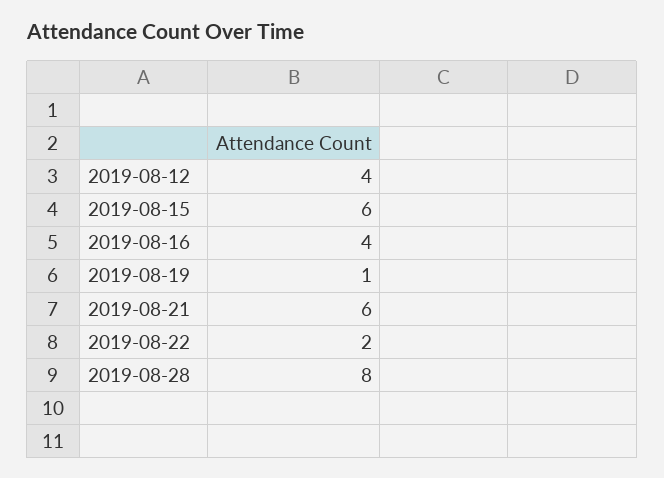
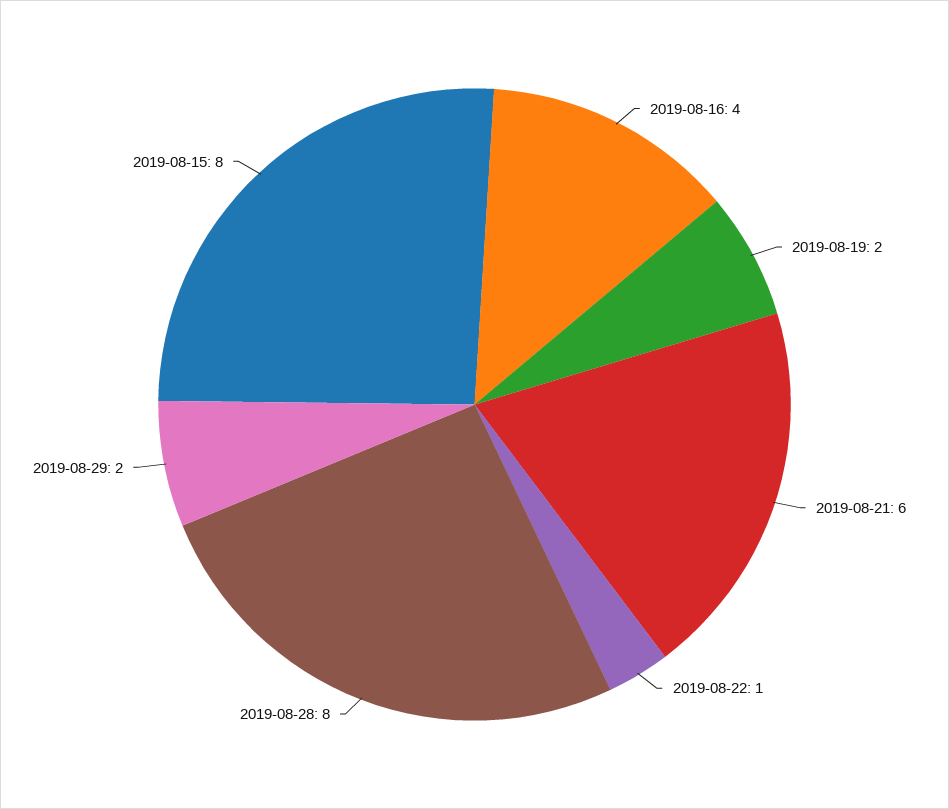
2019-08-12: 4 -> none
2019-08-15: 6 -> 8
2019-08-19: 1 -> 2
2019-08-22: 2 -> 1
2019-08-29: none -> 2

